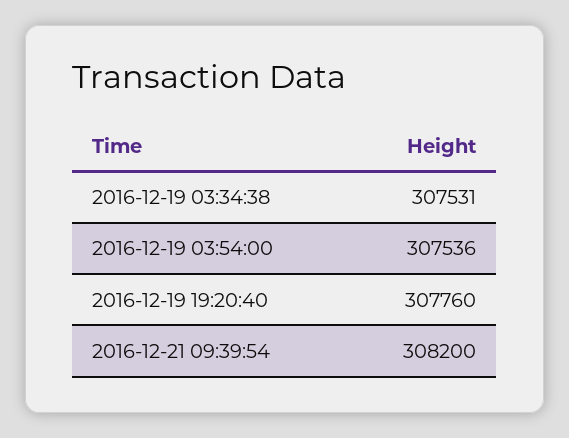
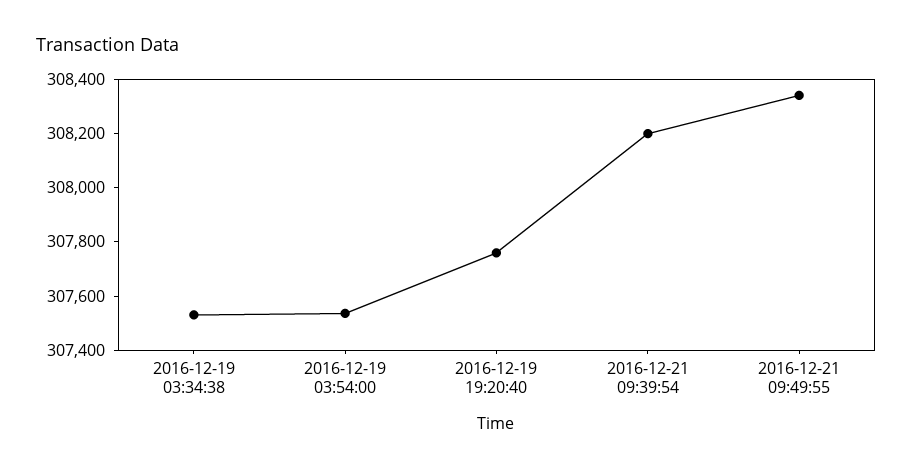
2016-12-21 09:49:55: none -> 308350

